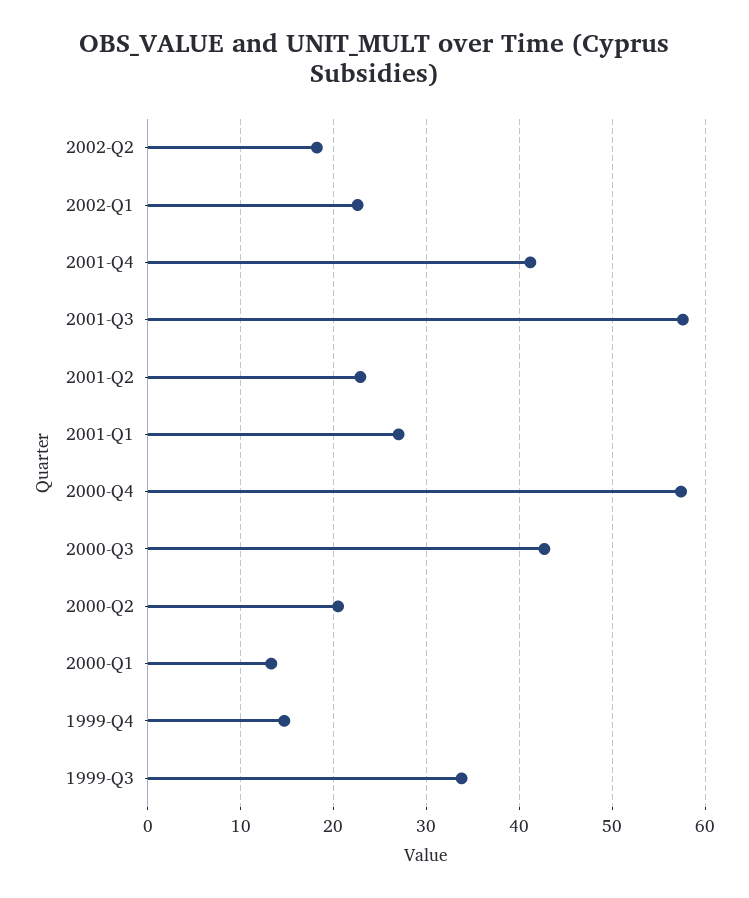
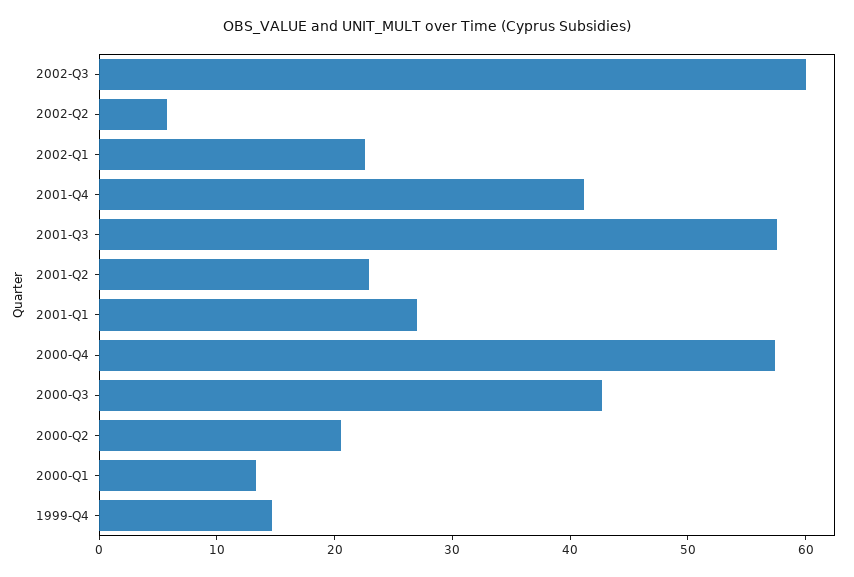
2002-Q2: 18 -> 6
1999-Q3: 34 -> none
2002-Q3: none -> 60

